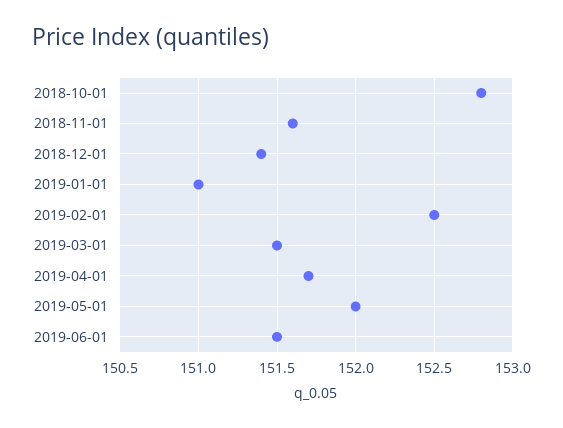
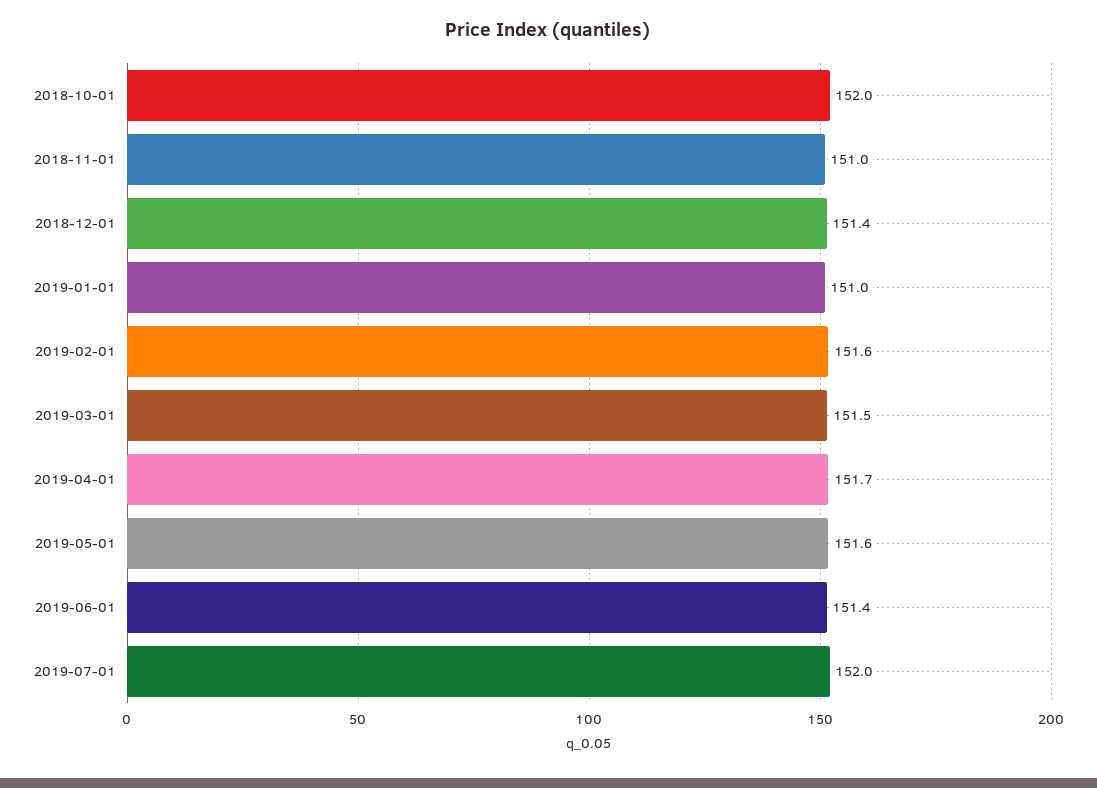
2018-10-01: 152.8 -> 152
2018-11-01: 151.6 -> 151
2019-02-01: 152.5 -> 151.6
2019-05-01: 152 -> 151.6
2019-06-01: 151.5 -> 151.4
2019-07-01: none -> 152

